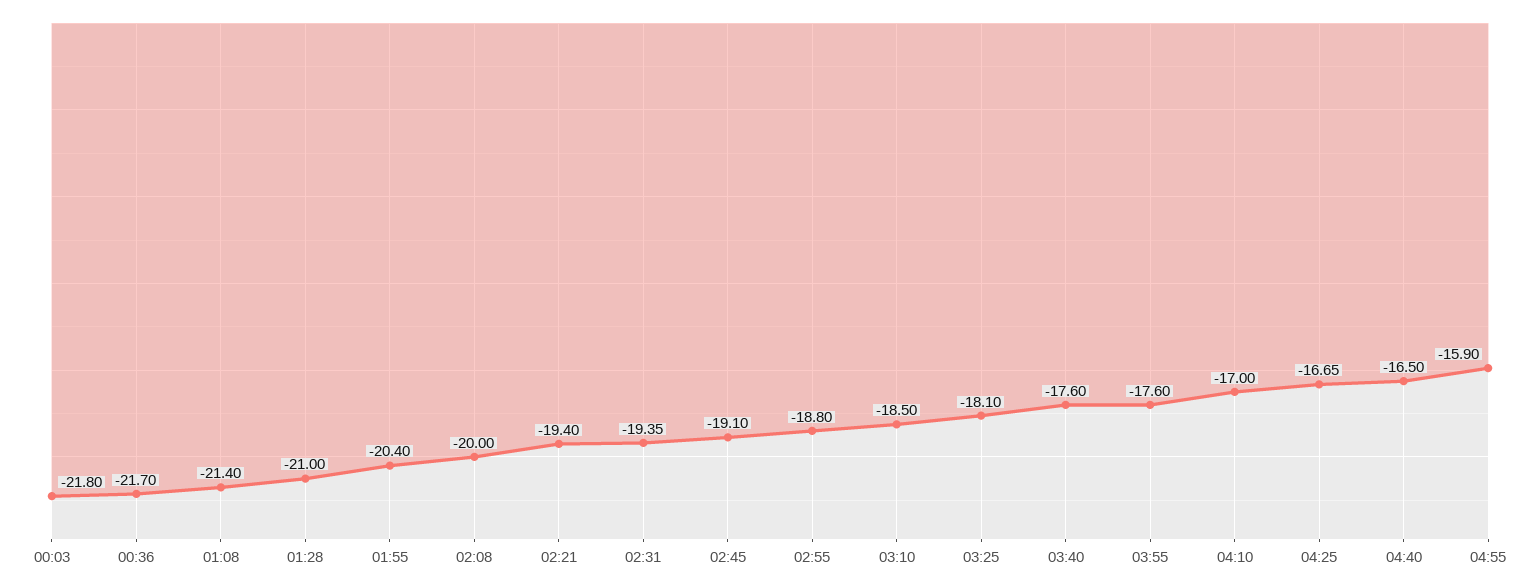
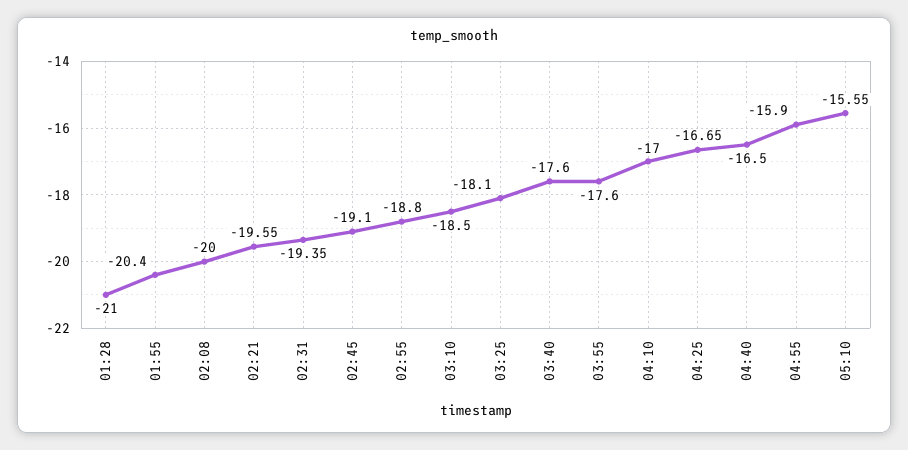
00:03: -21.8 -> none
00:36: -21.7 -> none
01:08: -21.4 -> none
02:21: -19.4 -> -19.55
05:10: none -> -15.55

